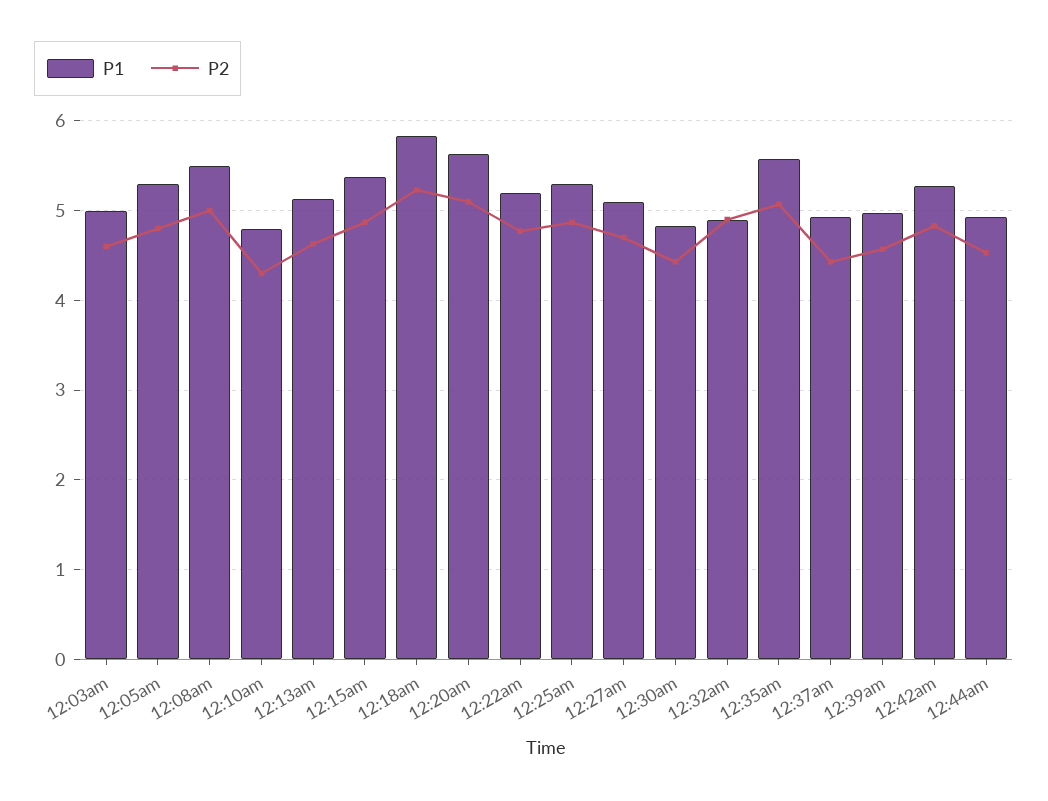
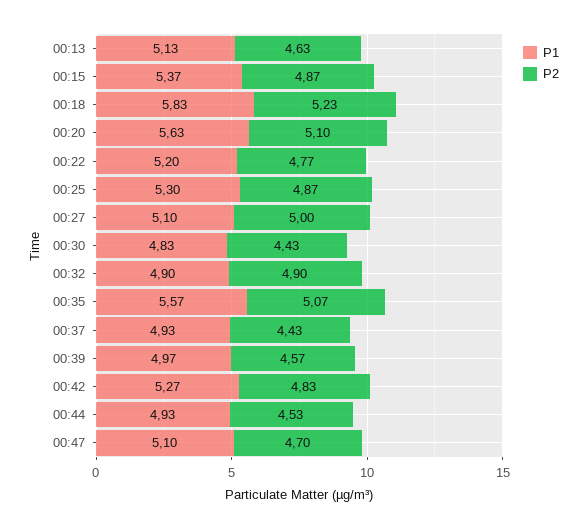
P1, 12:03am: 5 -> none
P2, 12:03am: 4.6 -> none
P1, 12:05am: 5.3 -> none
P2, 12:05am: 4.8 -> none
P1, 12:08am: 5.5 -> none
P2, 12:08am: 5 -> none
P1, 12:10am: 4.8 -> none
P2, 12:10am: 4.3 -> none
P2, 12:27am: 4.7 -> 5
P1, 00:47: none -> 5.1
P2, 00:47: none -> 4.7

